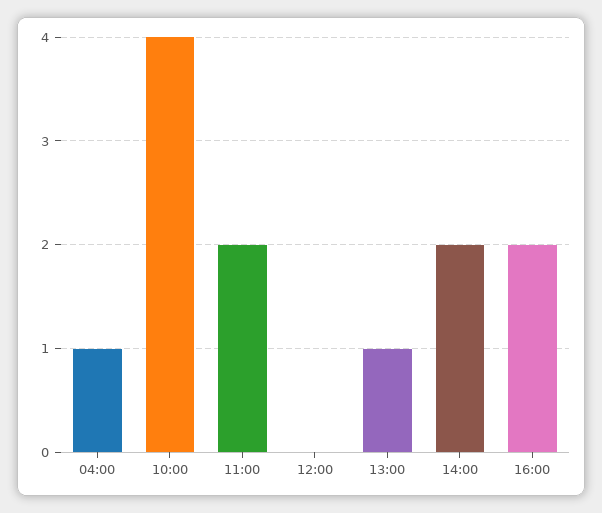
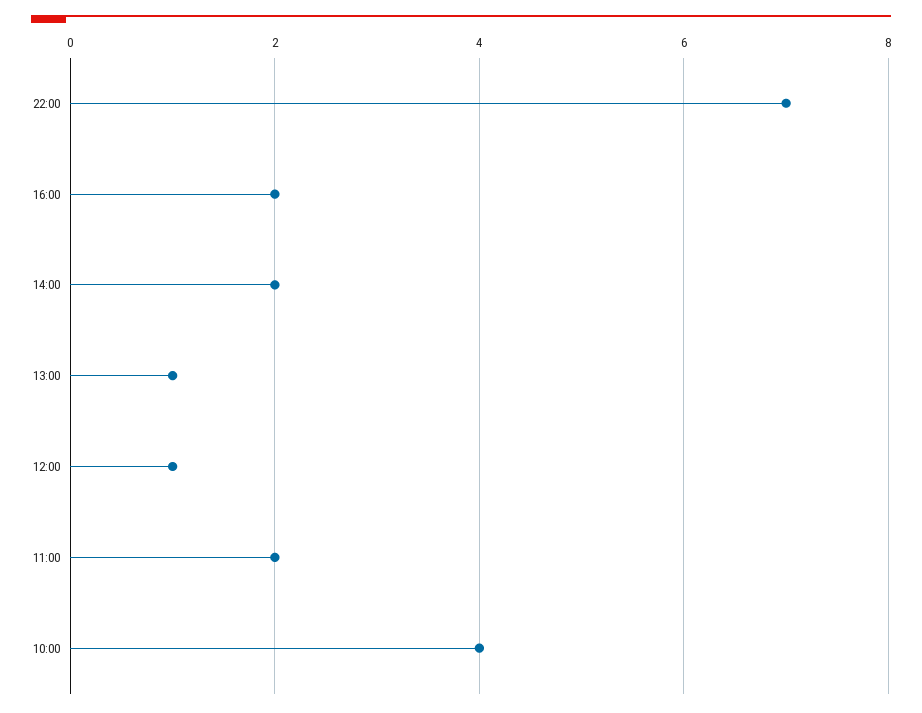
04:00: 1 -> none
12:00: 0 -> 1
22:00: none -> 7

